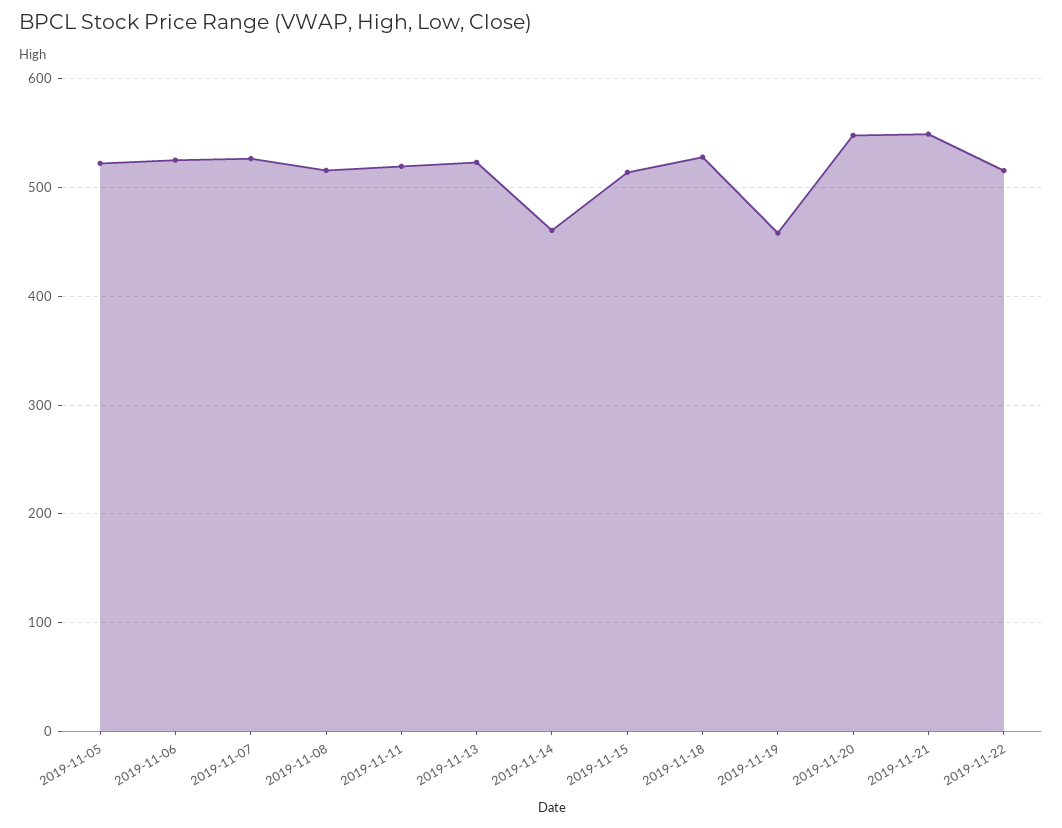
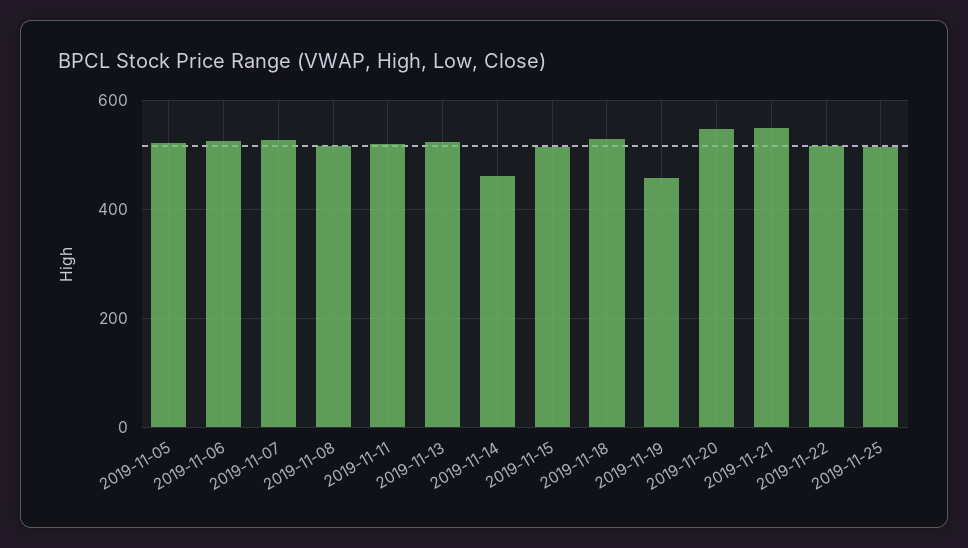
2019-11-25: none -> 520

